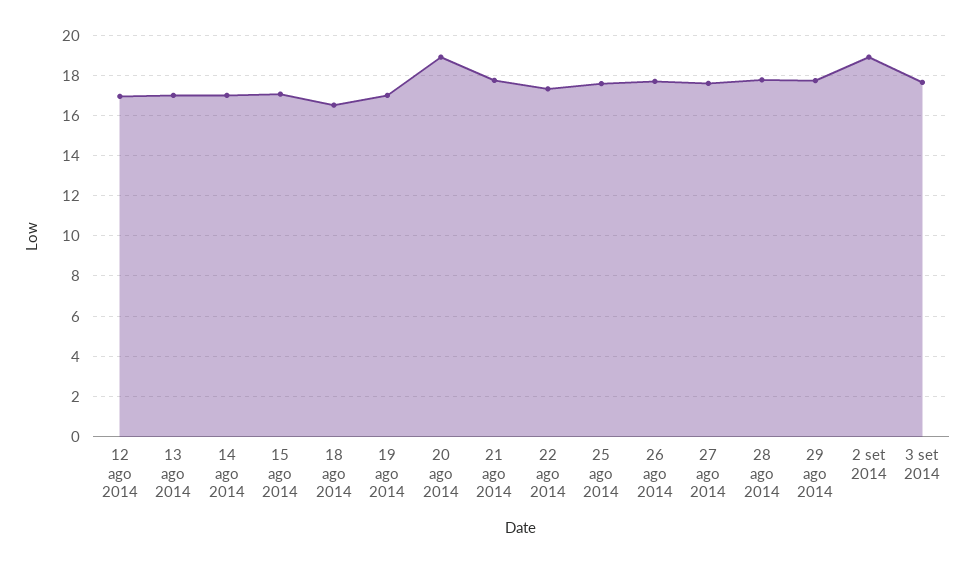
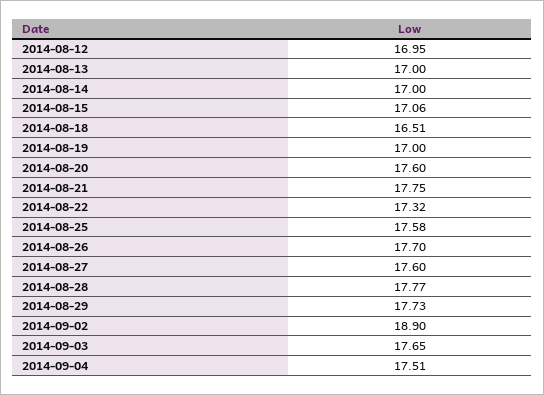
20 ago 2014: 19 -> 17.6
2014-09-04: none -> 17.51

